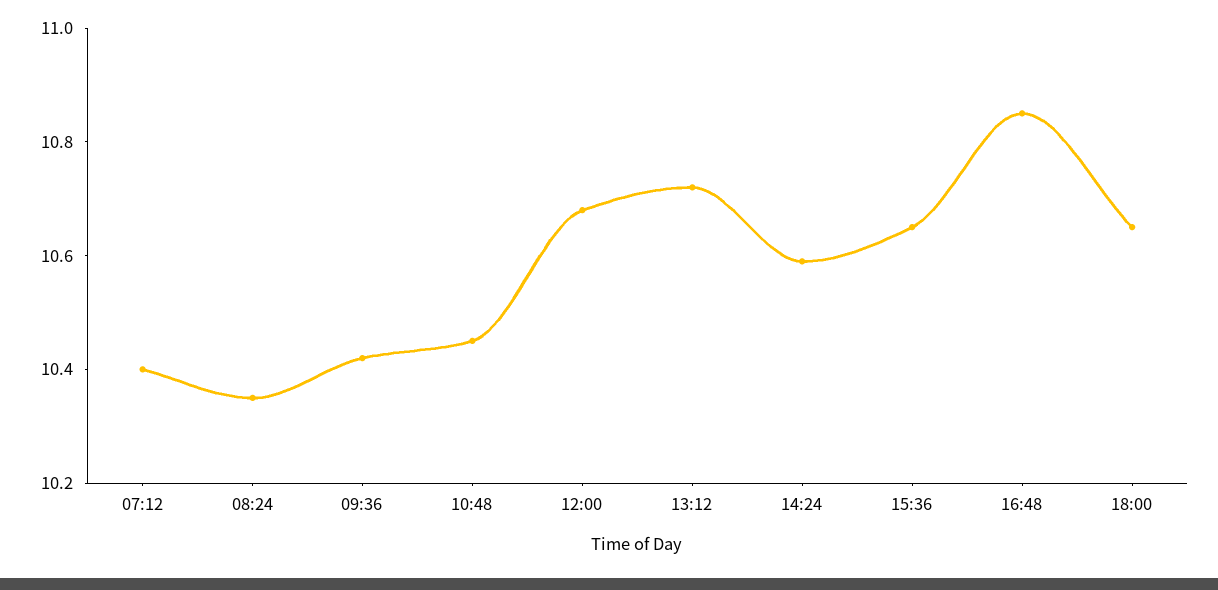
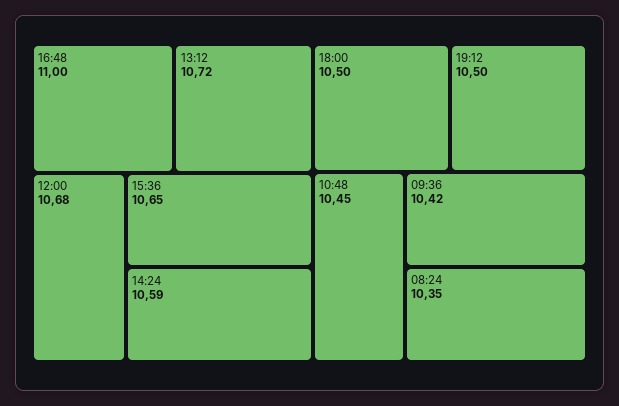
07:12: 10.4 -> none
16:48: 10.85 -> 11
18:00: 10.65 -> 10.5
19:12: none -> 10.5

